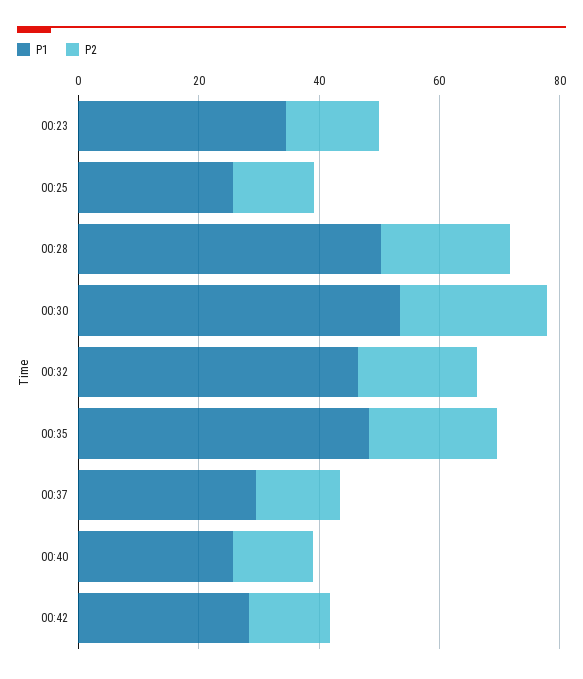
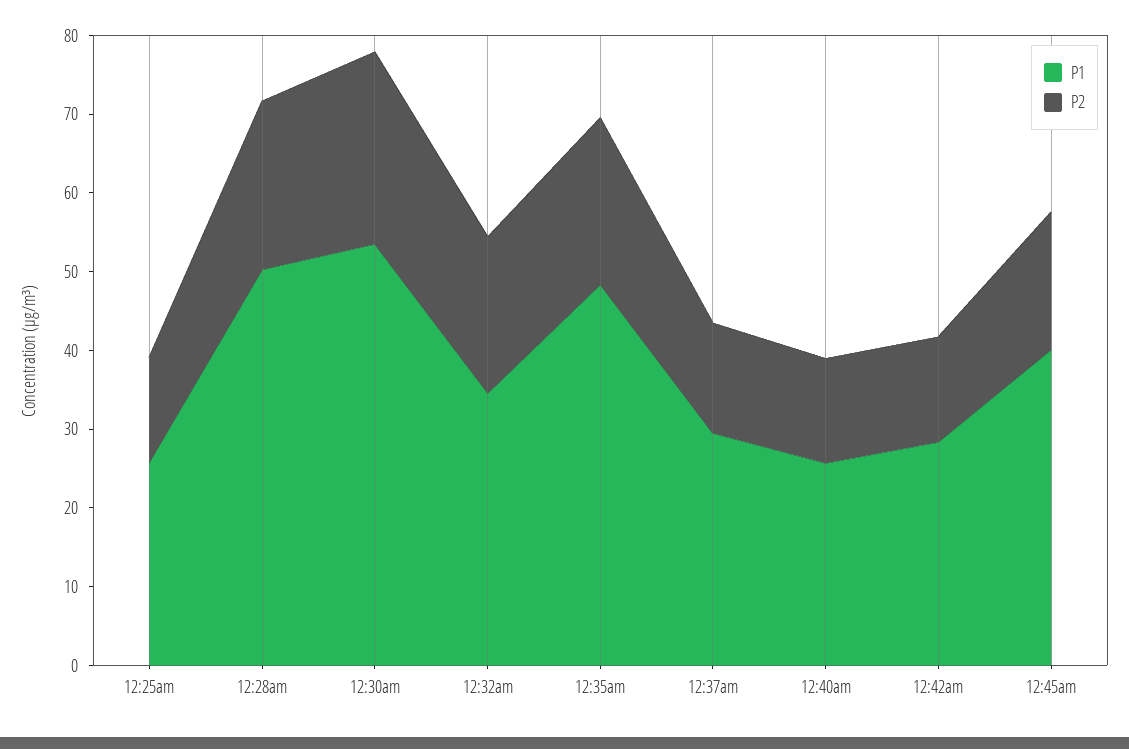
P1, 00:23: 35 -> none
P2, 00:23: 15 -> none
P1, 00:32: 45 -> 34
P1, 12:45am: none -> 40
P2, 12:45am: none -> 18

